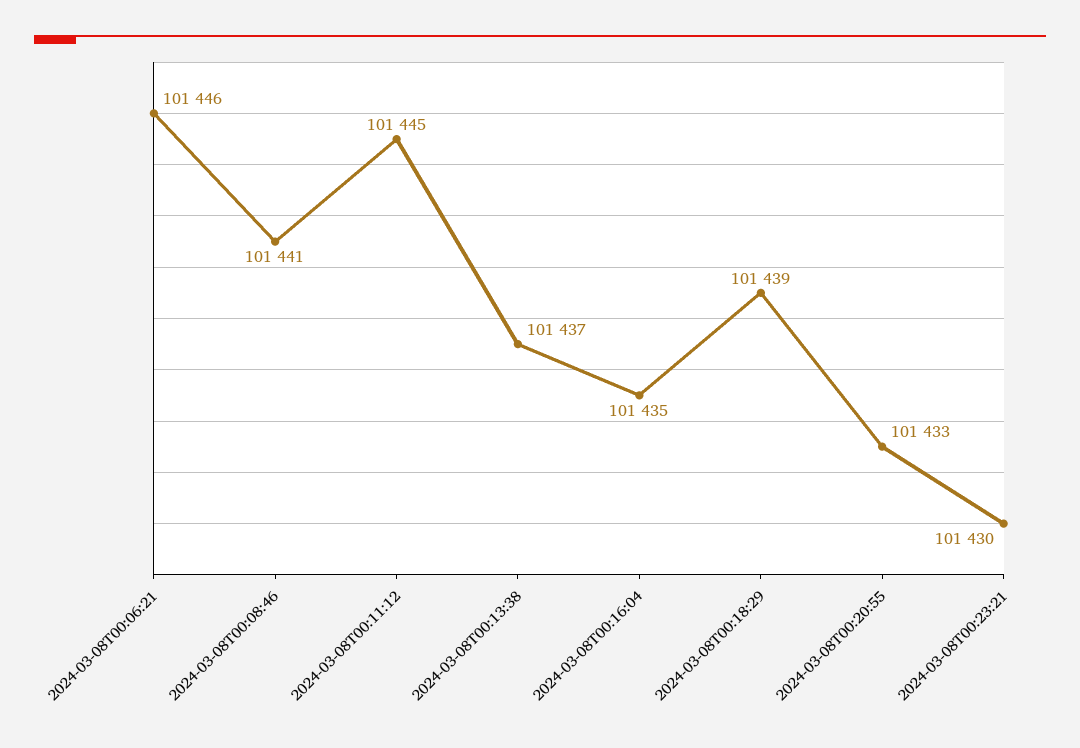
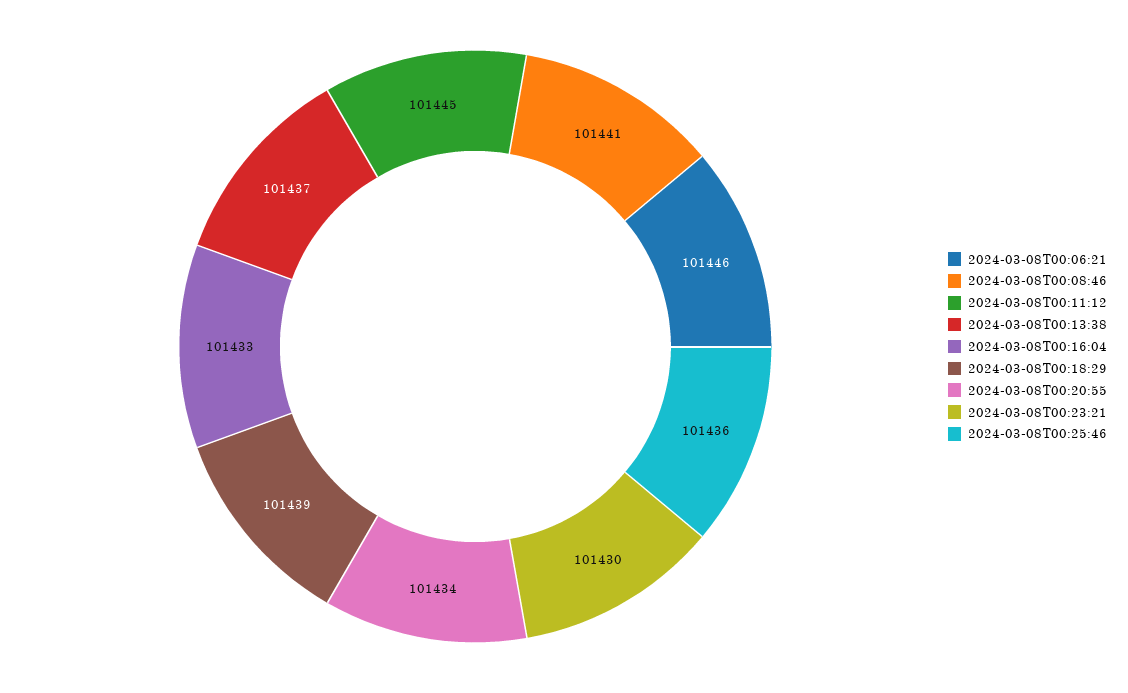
2024-03-08T00:16:04: 101435 -> 101433
2024-03-08T00:20:55: 101433 -> 101434
2024-03-08T00:25:46: none -> 101436

